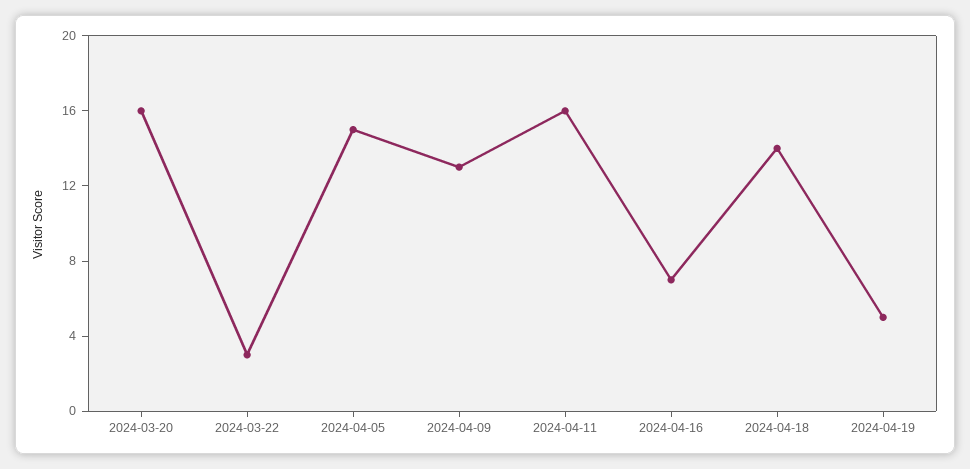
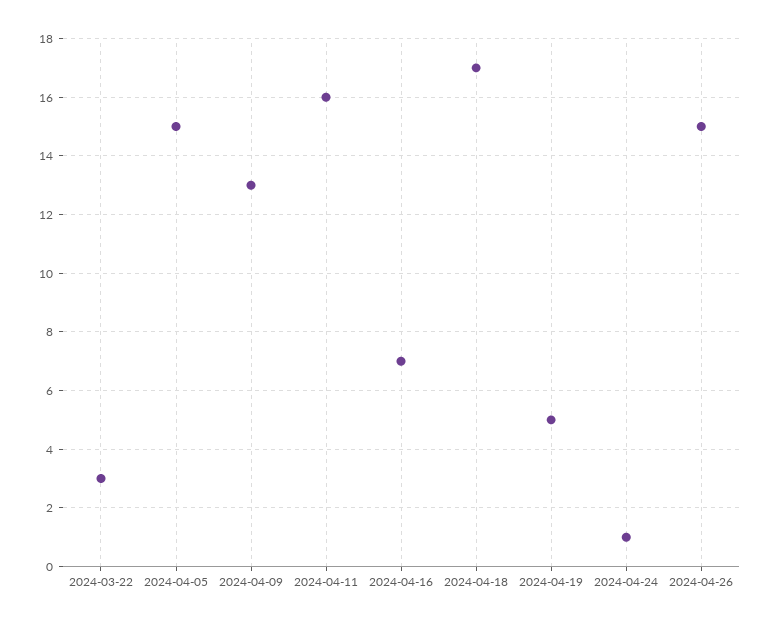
2024-03-20: 16 -> none
2024-04-18: 14 -> 17
2024-04-24: none -> 1
2024-04-26: none -> 15

